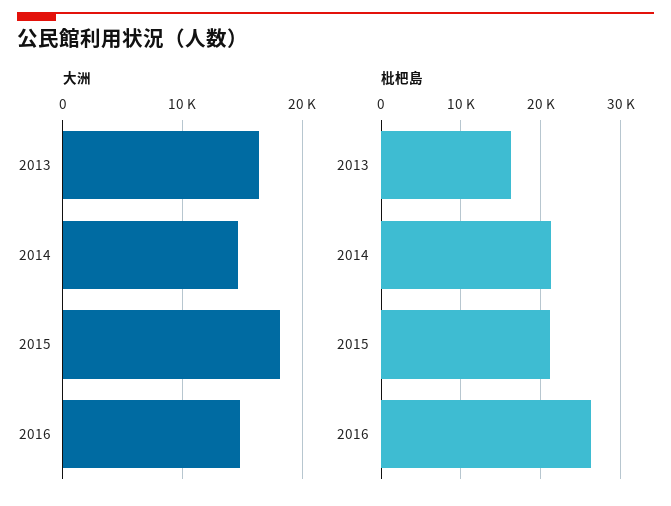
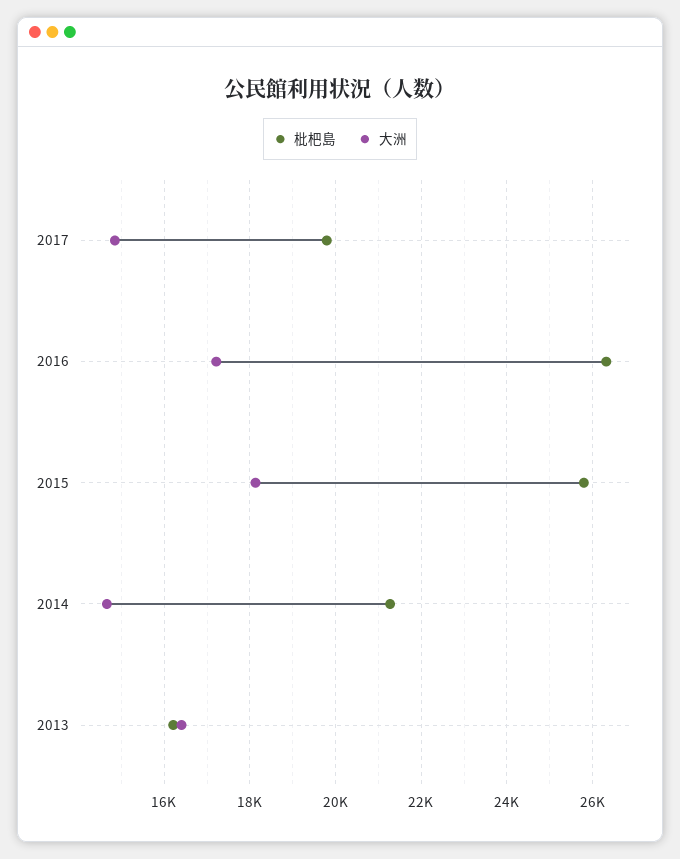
大洲, 2016: 15000 -> 17200
枇杷島, 2015: 21000 -> 25800
枇杷島, 2017: none -> 19800
大洲, 2017: none -> 14800

